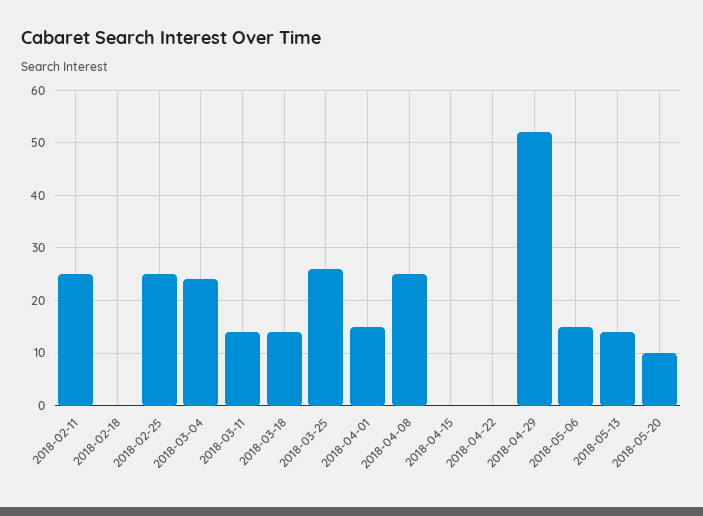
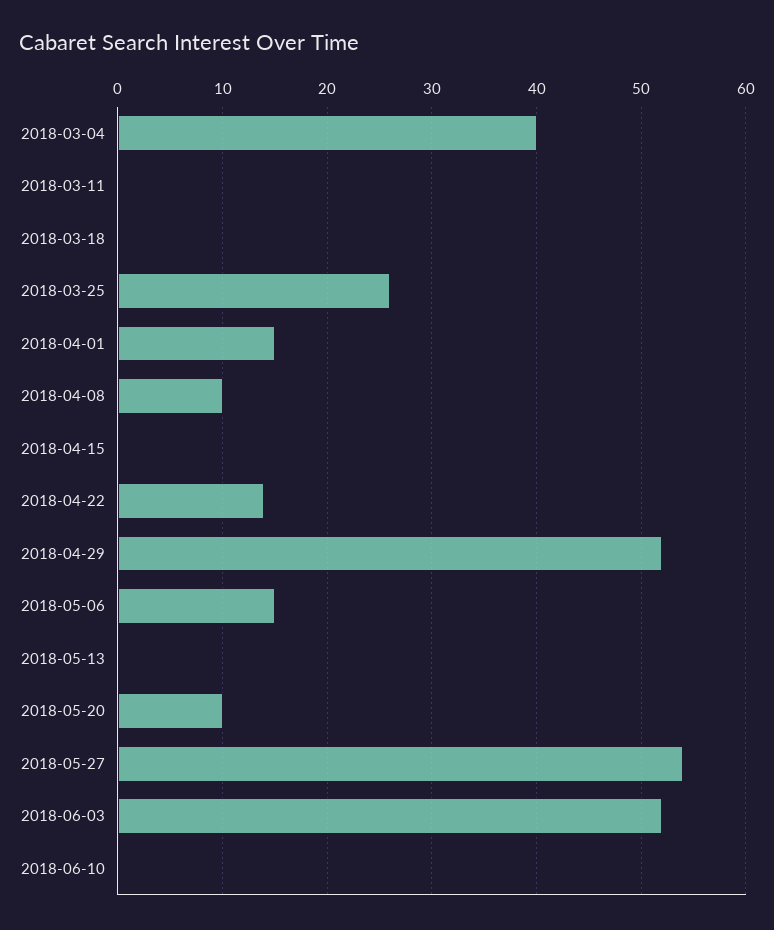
2018-02-11: 25 -> none
2018-02-18: 0 -> none
2018-02-25: 25 -> none
2018-03-04: 25 -> 40
2018-03-11: 15 -> 0
2018-03-18: 15 -> 0
2018-04-08: 25 -> 10
2018-04-22: 0 -> 14
2018-05-13: 15 -> 0
2018-05-27: none -> 54
2018-06-03: none -> 52
2018-06-10: none -> 0

